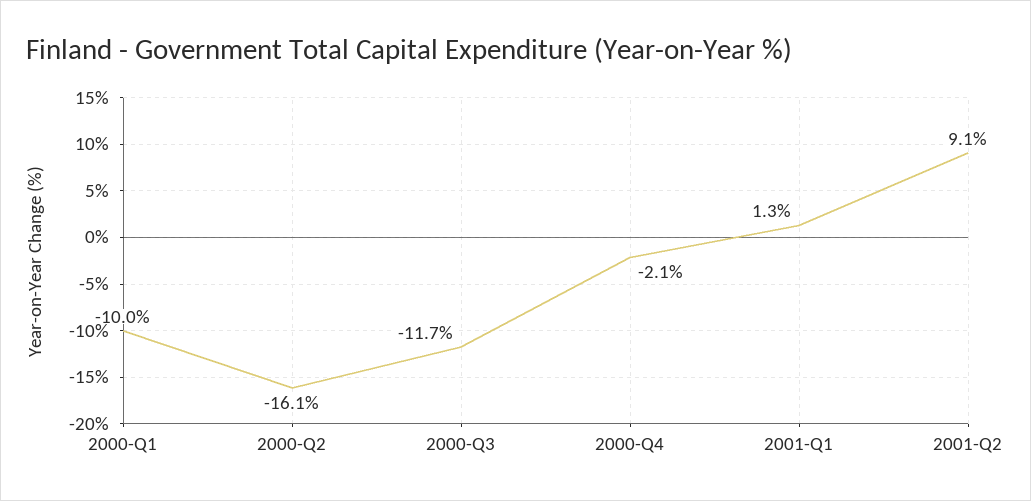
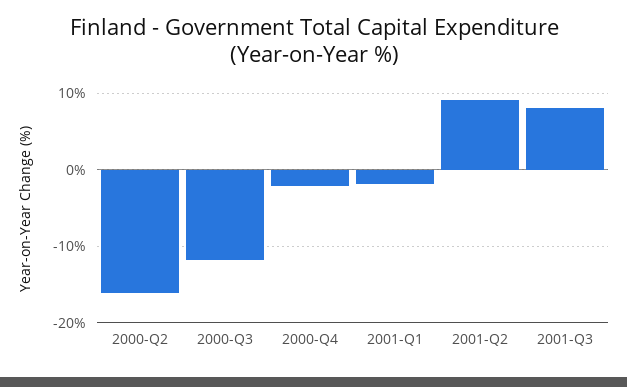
2000-Q1: -10 -> none
2001-Q1: 1.3 -> -2
2001-Q3: none -> 8

